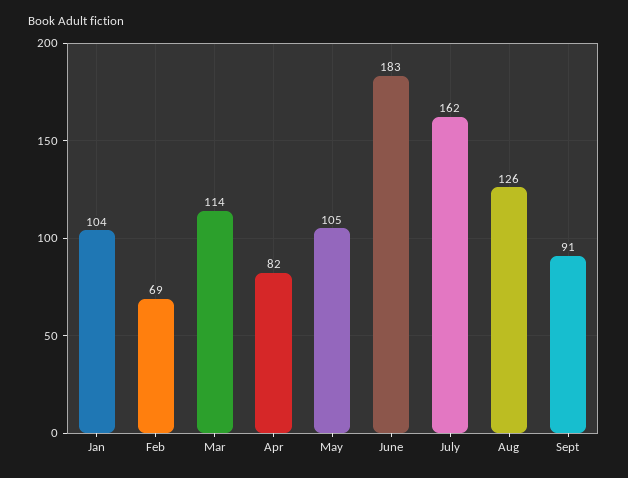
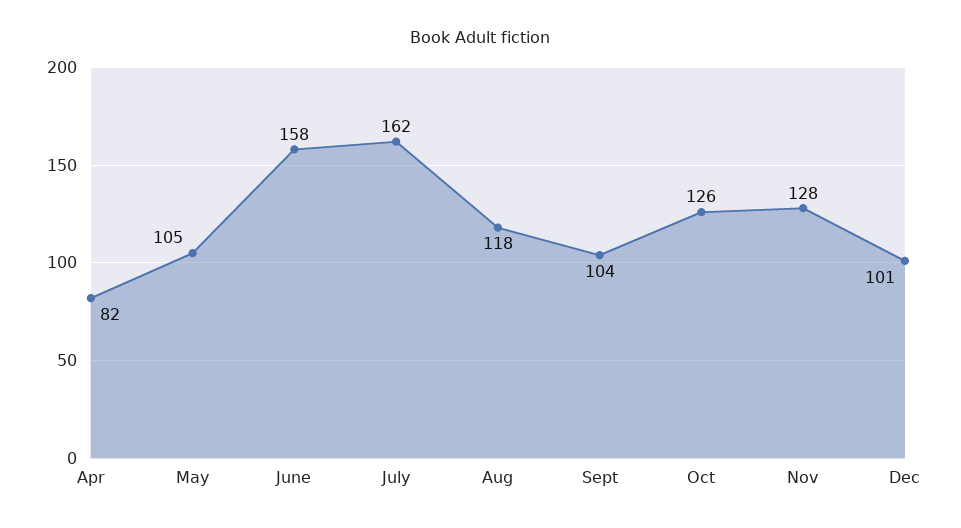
Jan: 104 -> none
Feb: 69 -> none
Mar: 114 -> none
June: 183 -> 158
Aug: 126 -> 118
Sept: 91 -> 104
Oct: none -> 126
Nov: none -> 128
Dec: none -> 101

